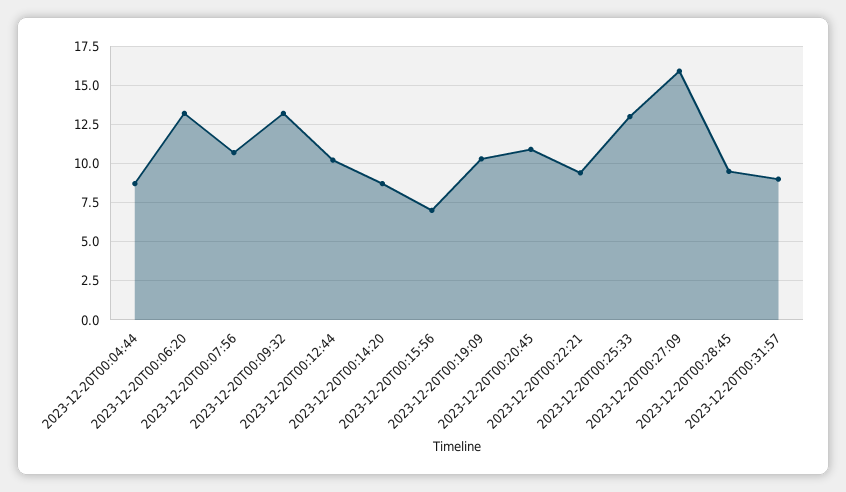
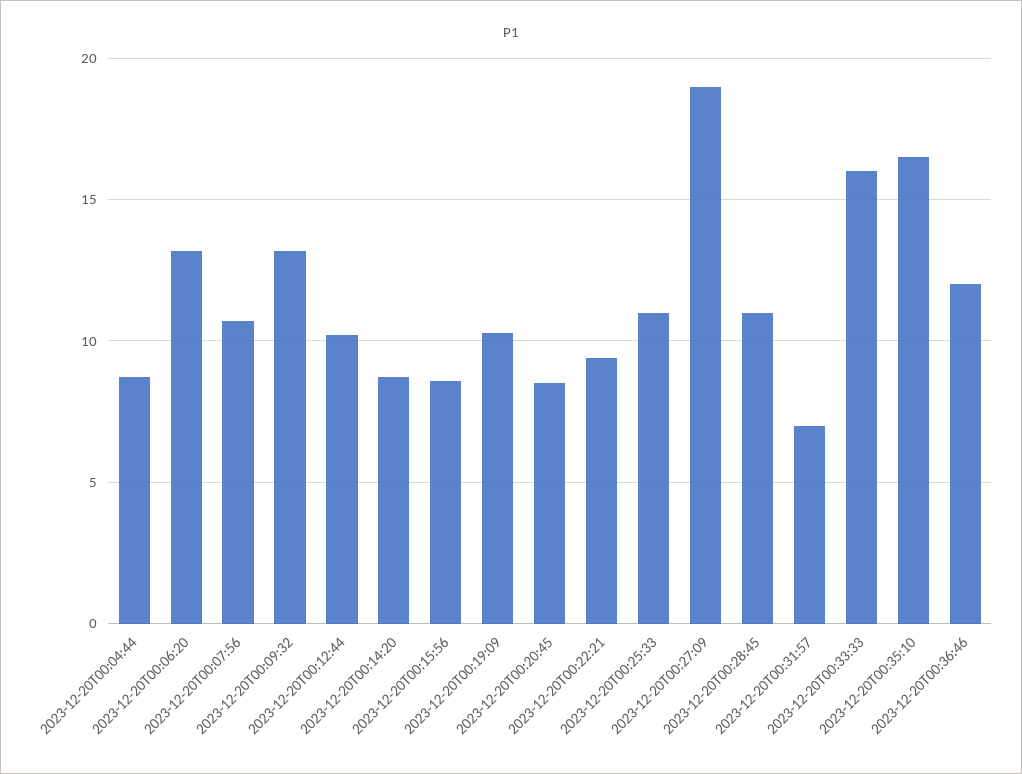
2023-12-20T00:15:56: 7 -> 8.5
2023-12-20T00:20:45: 11 -> 8.5
2023-12-20T00:25:33: 13 -> 11
2023-12-20T00:27:09: 16 -> 19
2023-12-20T00:28:45: 9.5 -> 11
2023-12-20T00:31:57: 9 -> 7
2023-12-20T00:33:33: none -> 16
2023-12-20T00:35:10: none -> 16.5
2023-12-20T00:36:46: none -> 12

